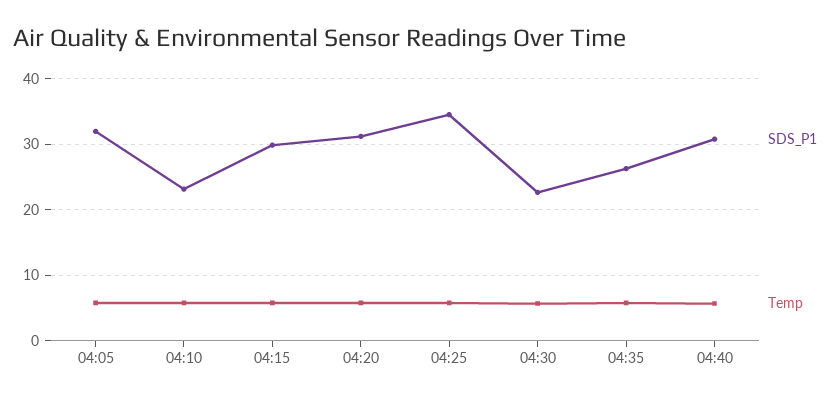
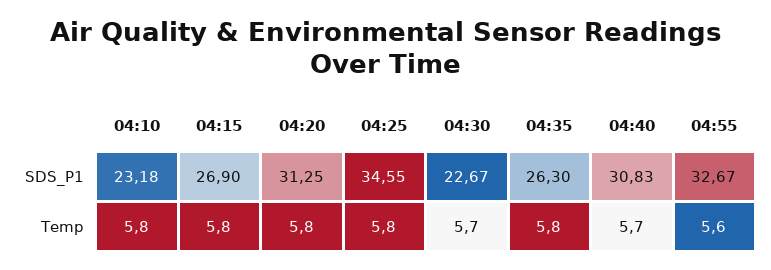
SDS_P1, 04:05: 32 -> none
Temp, 04:05: 6 -> none
SDS_P1, 04:15: 30 -> 26.9
SDS_P1, 04:55: none -> 32.67
Temp, 04:55: none -> 5.6

